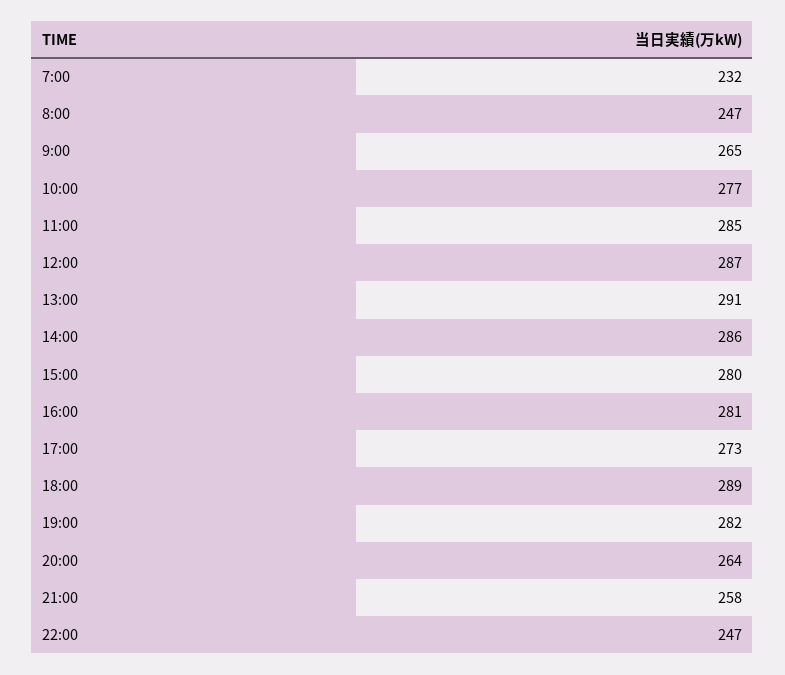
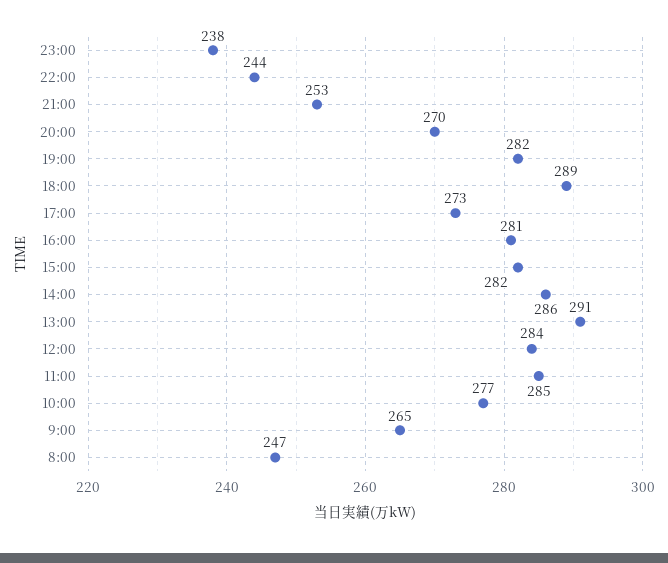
7:00: 232 -> none
12:00: 287 -> 284
15:00: 280 -> 282
20:00: 264 -> 270
21:00: 258 -> 253
22:00: 247 -> 244
23:00: none -> 238

